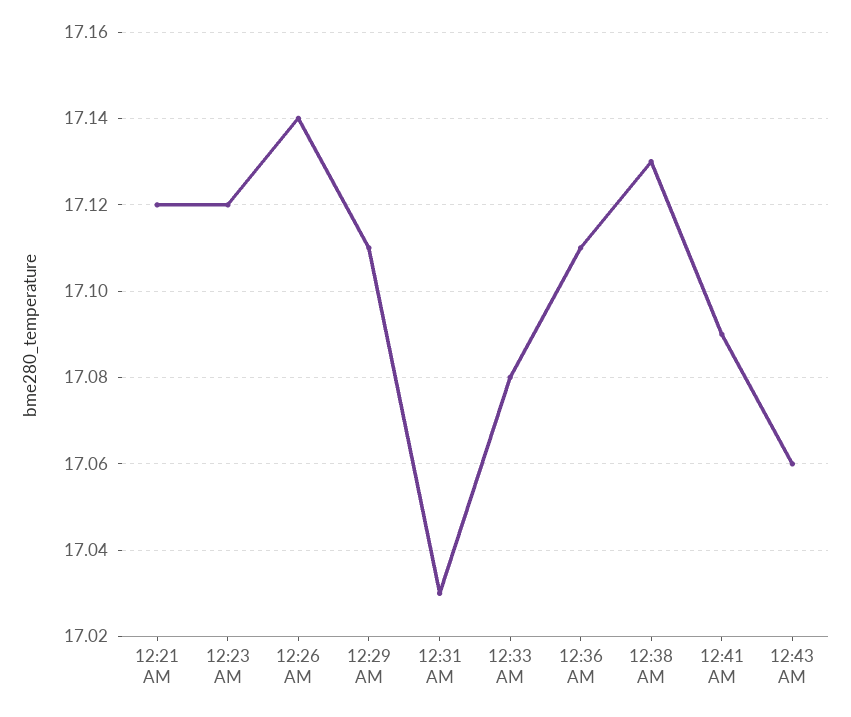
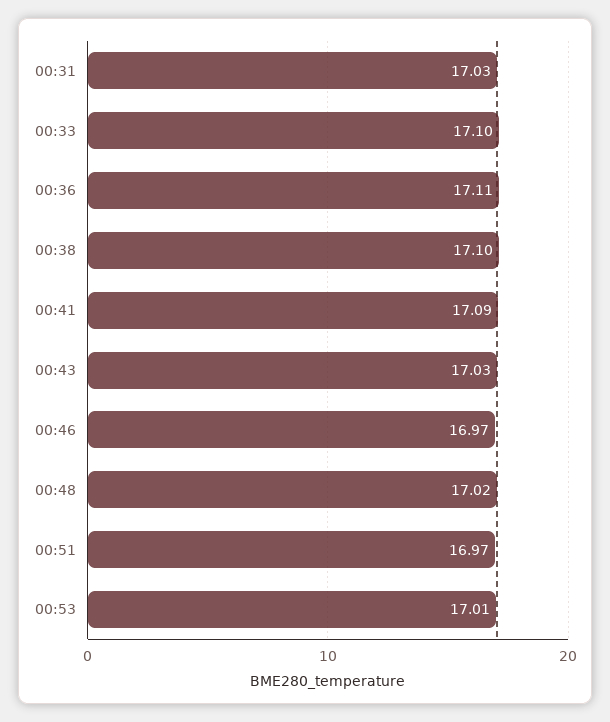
12:21 AM: 17.12 -> none
12:23 AM: 17.12 -> none
12:26 AM: 17.14 -> none
12:29 AM: 17.11 -> none
12:33 AM: 17.08 -> 17.1
12:38 AM: 17.13 -> 17.1
12:43 AM: 17.06 -> 17.03
00:46: none -> 16.97
00:48: none -> 17.02
00:51: none -> 16.97
00:53: none -> 17.01

